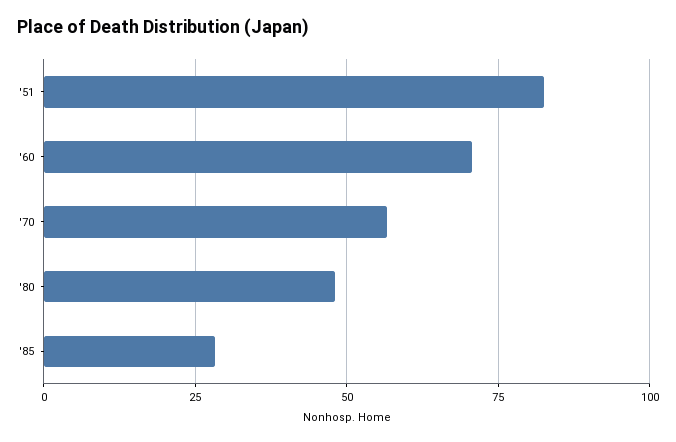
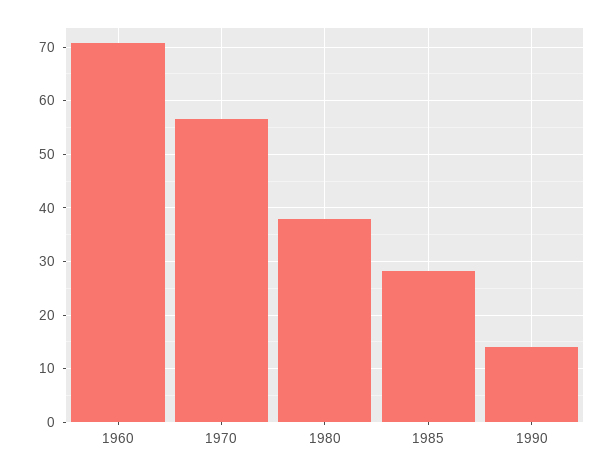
'51: 82.5 -> none
'80: 47.5 -> 38
1990: none -> 14

